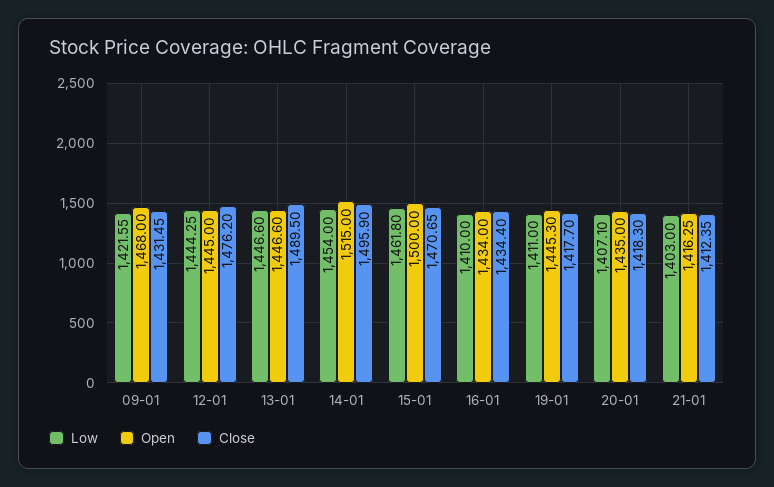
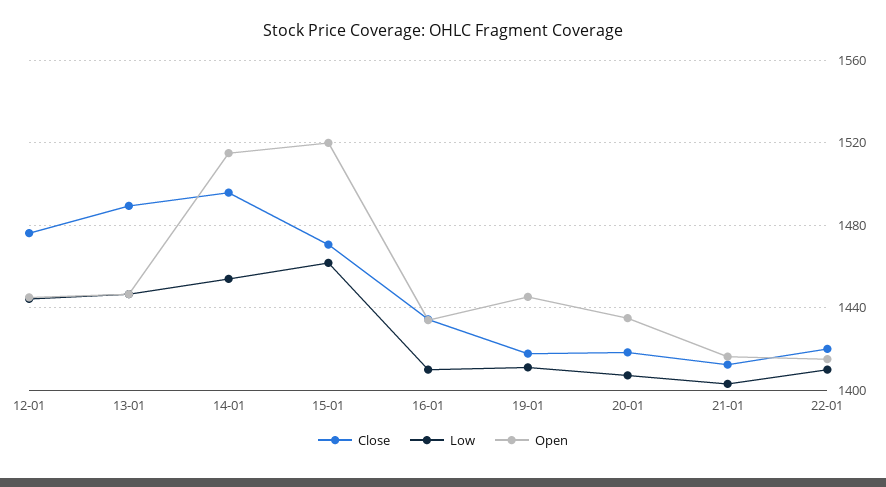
Low, 09-01: 1421.55 -> none
Open, 09-01: 1468 -> none
Close, 09-01: 1431.45 -> none
Open, 15-01: 1500 -> 1520
Close, 22-01: none -> 1420
Low, 22-01: none -> 1410
Open, 22-01: none -> 1415

